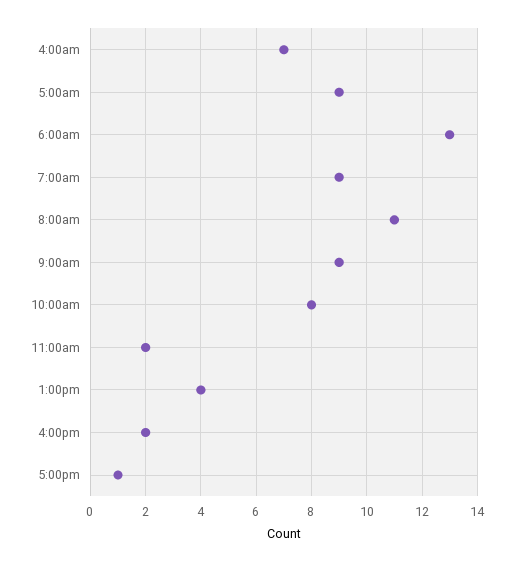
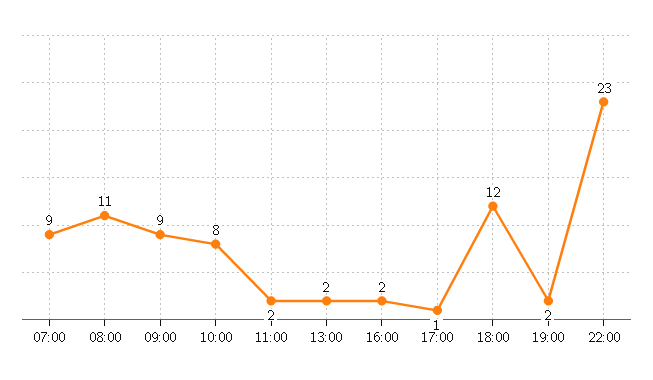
4:00am: 7 -> none
5:00am: 9 -> none
6:00am: 13 -> none
1:00pm: 4 -> 2
18:00: none -> 12
19:00: none -> 2
22:00: none -> 23

